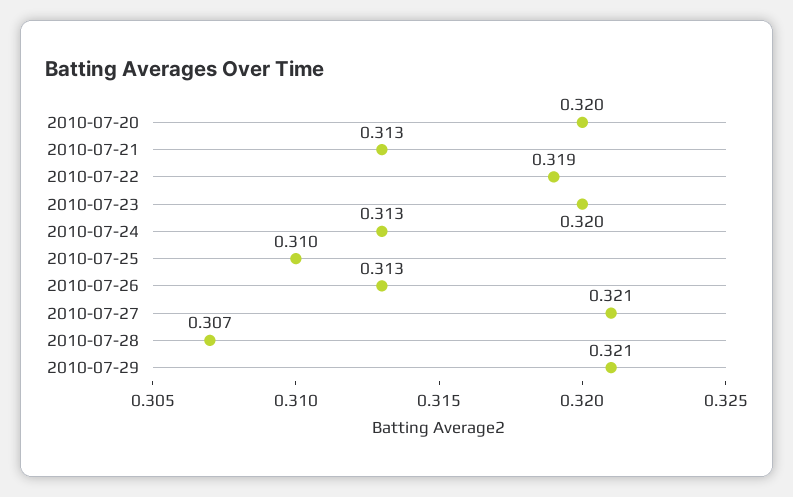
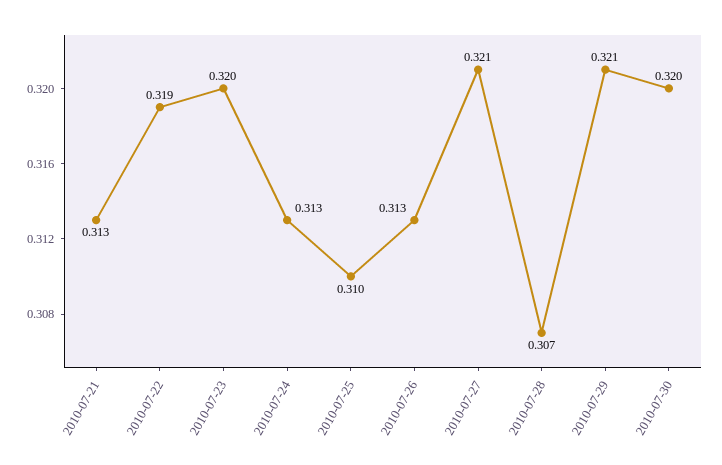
2010-07-20: 0.32 -> none
2010-07-30: none -> 0.32

